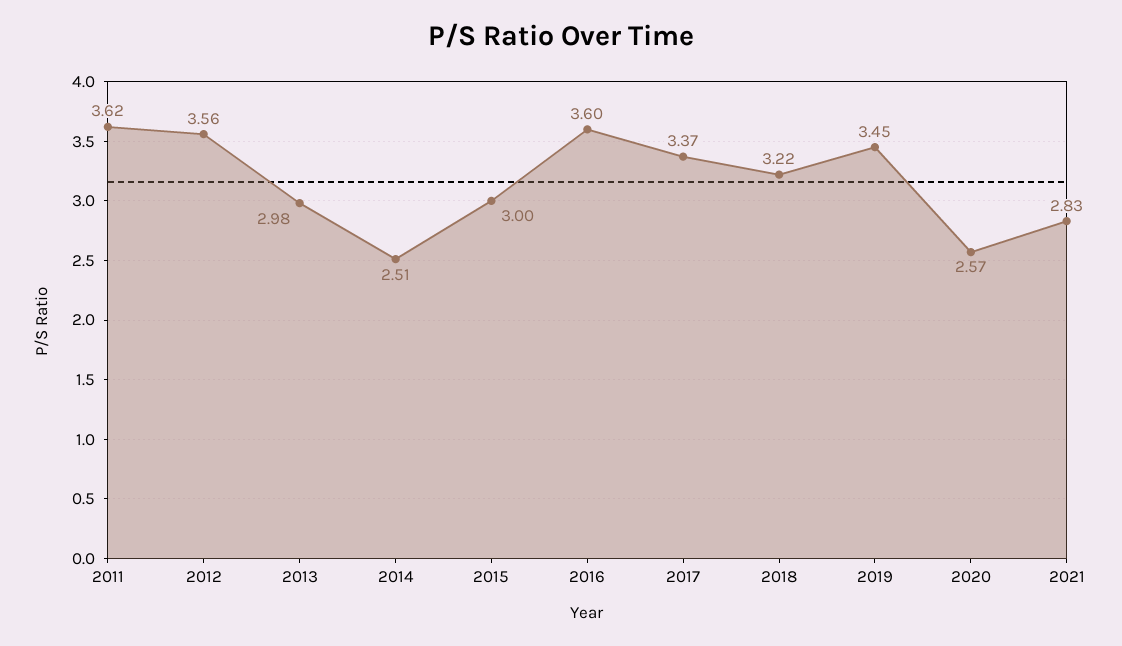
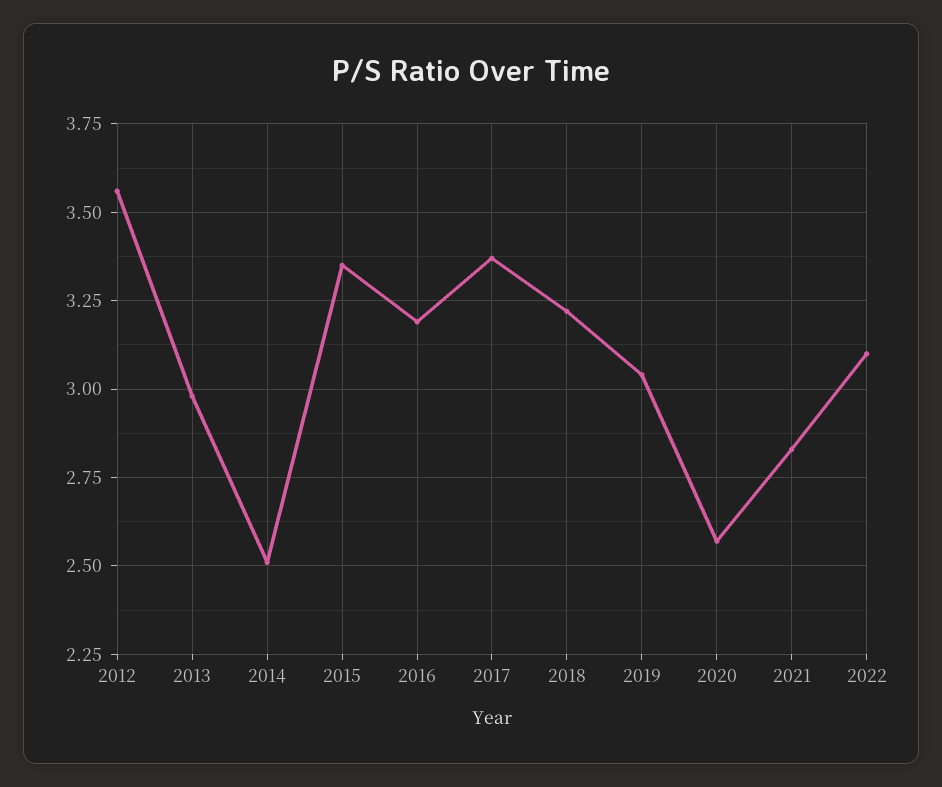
2011: 3.62 -> none
2015: 3 -> 3.35
2016: 3.6 -> 3.2
2019: 3.45 -> 3.05
2022: none -> 3.1

